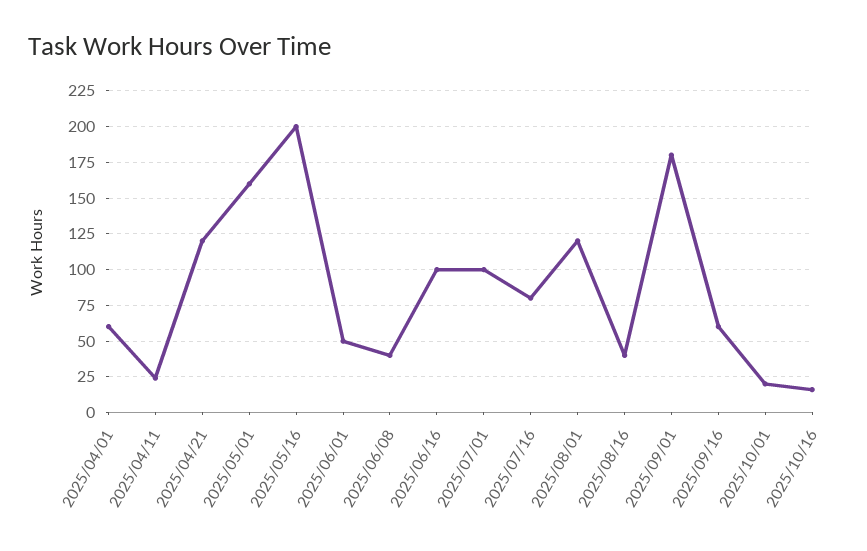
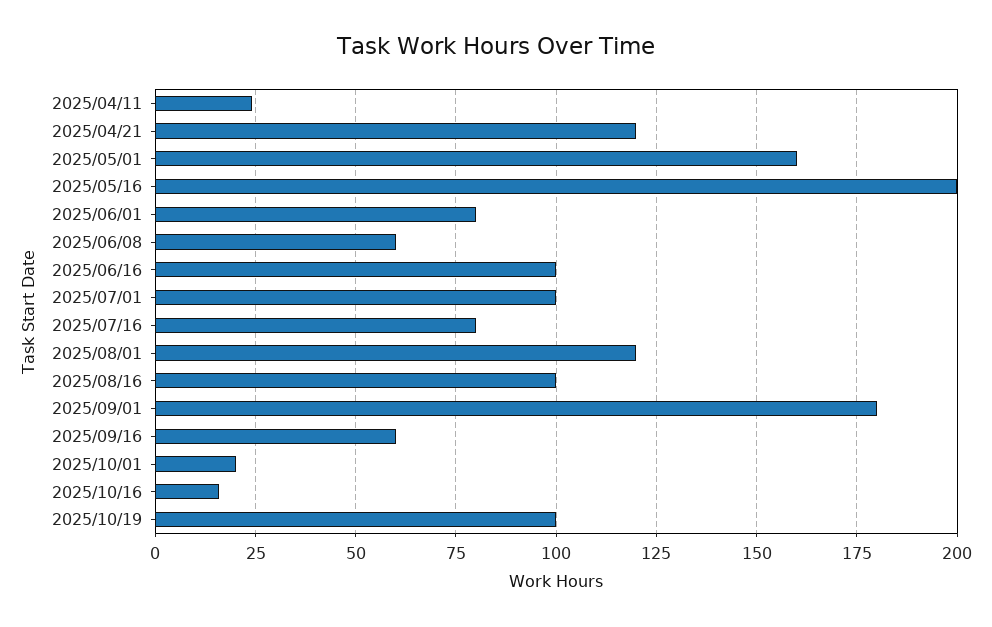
2025/04/01: 60 -> none
2025/06/01: 50 -> 80
2025/06/08: 40 -> 60
2025/08/16: 40 -> 100
2025/10/19: none -> 100

